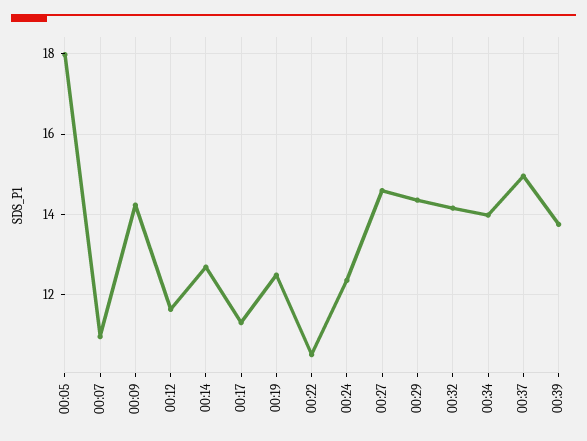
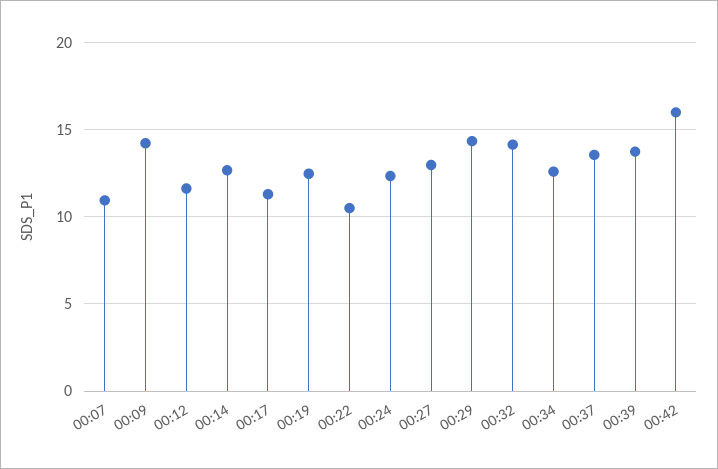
00:05: 18 -> none
00:27: 14.6 -> 13
00:34: 14 -> 12.5
00:37: 15 -> 13.5
00:42: none -> 16

